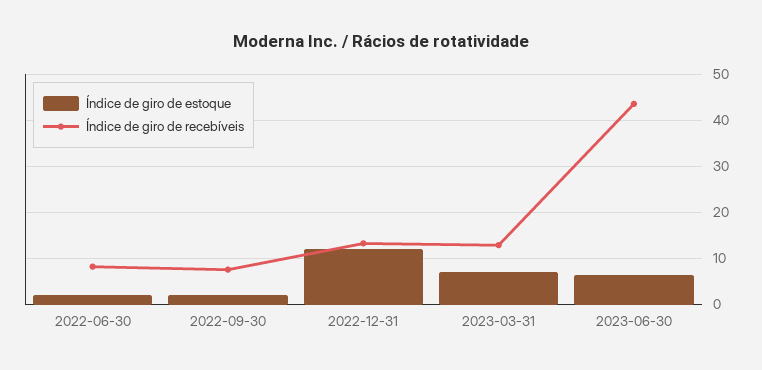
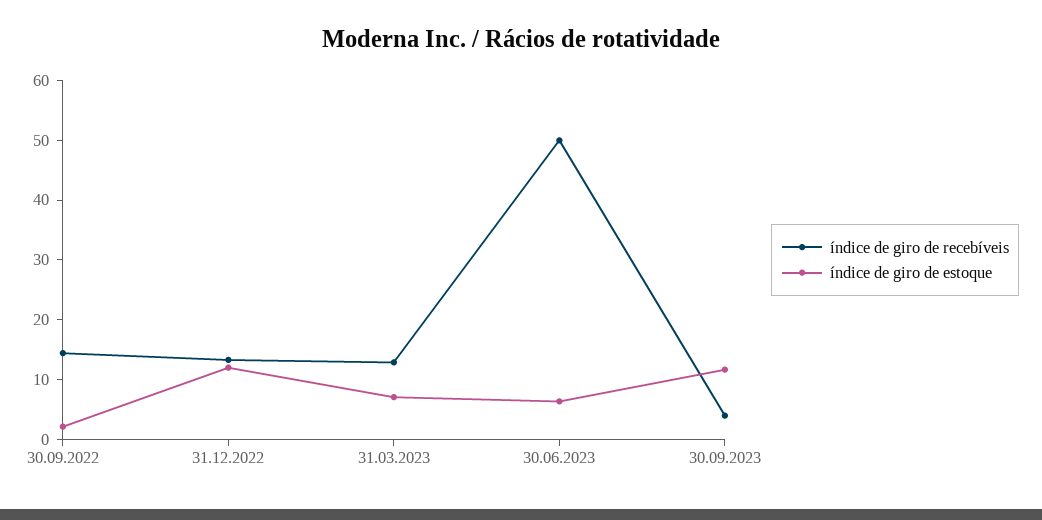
Índice de giro de estoque, 2022-06-30: 2 -> none
Índice de giro de recebíveis, 2022-06-30: 8 -> none
Índice de giro de recebíveis, 2022-09-30: 8 -> 14
Índice de giro de recebíveis, 2023-06-30: 44 -> 50
Índice de giro de recebíveis, 30.09.2023: none -> 4
Índice de giro de estoque, 30.09.2023: none -> 12

